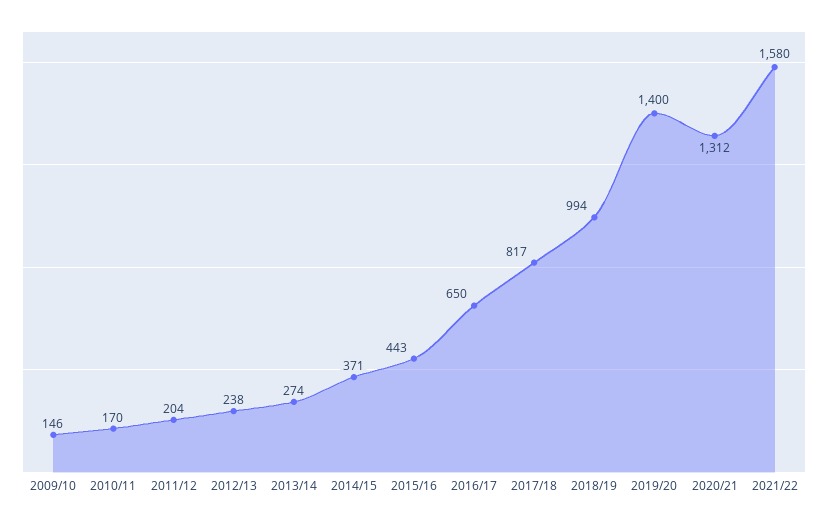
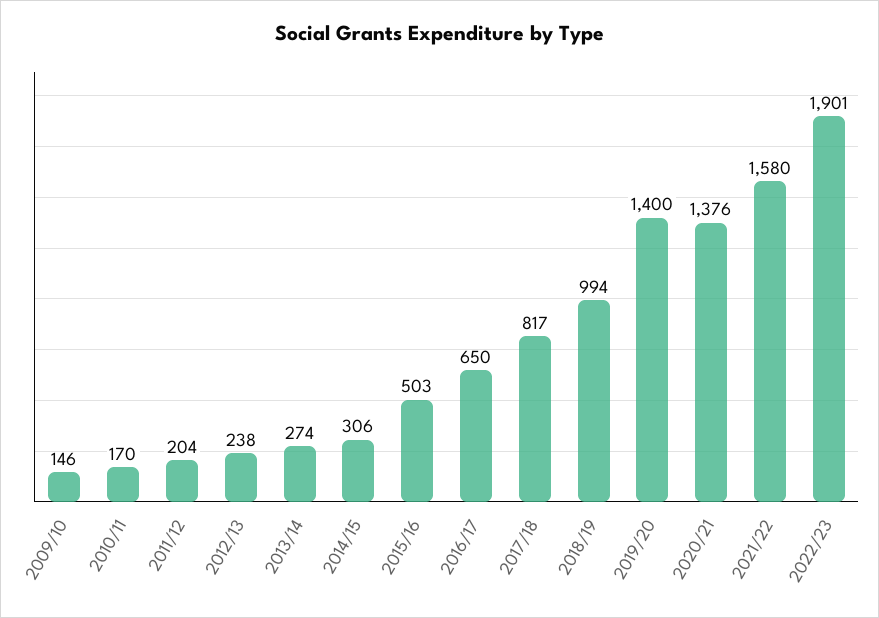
2014/15: 371 -> 306
2015/16: 443 -> 503
2020/21: 1312 -> 1376
2022/23: none -> 1901

